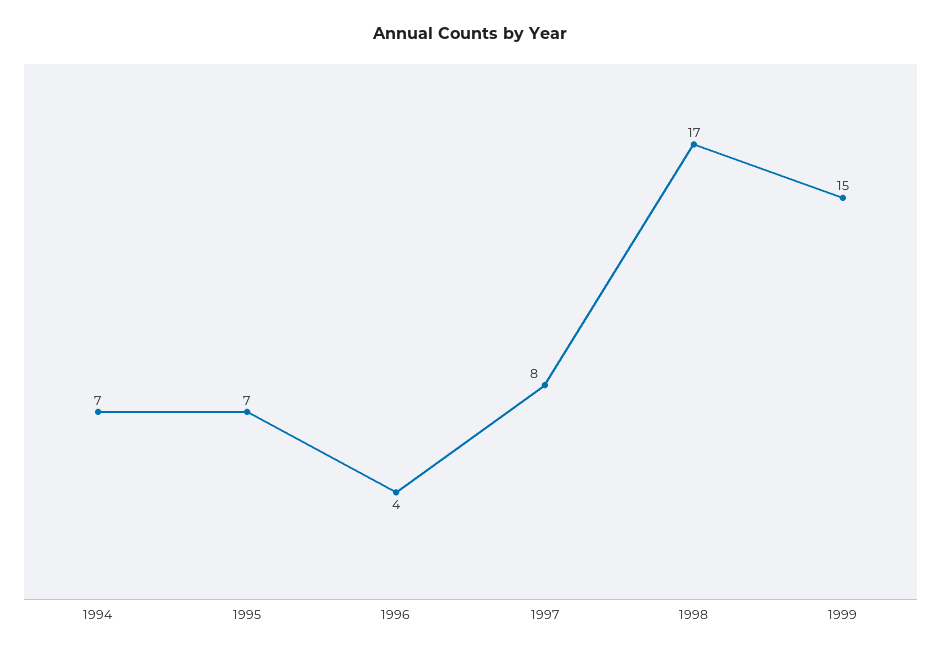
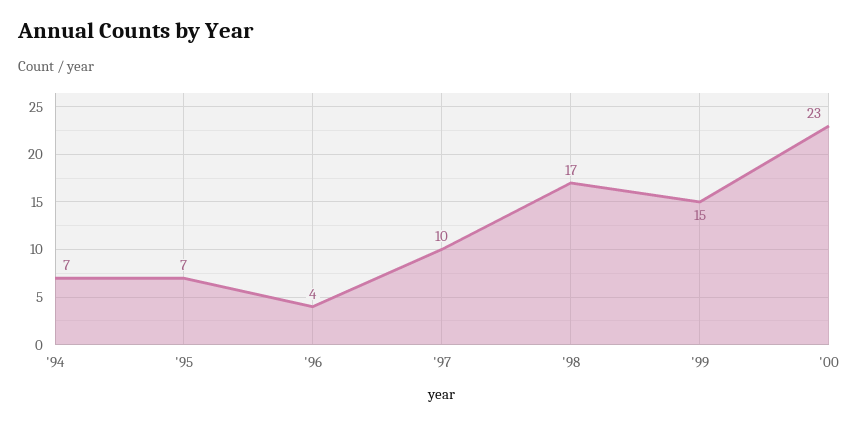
1997: 8 -> 10
'00: none -> 23

